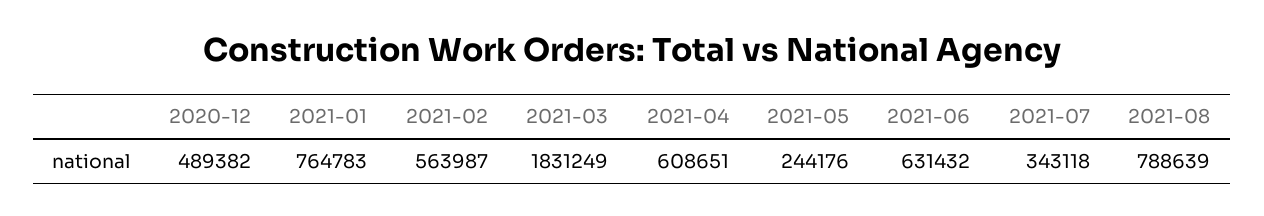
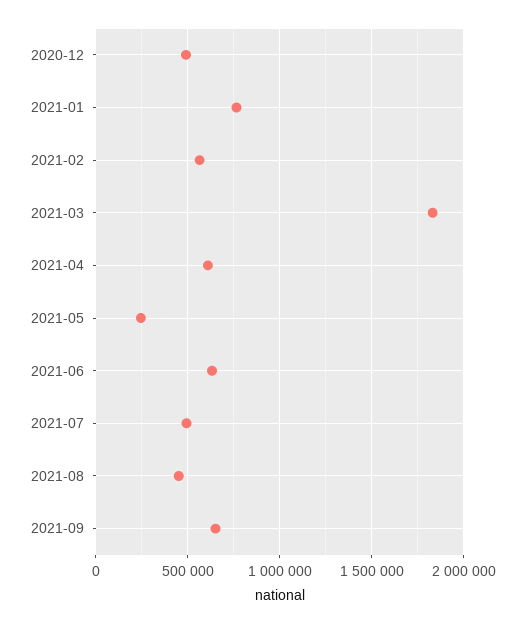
2021-07: 343118 -> 500000
2021-08: 788639 -> 450000
2021-09: none -> 650000

